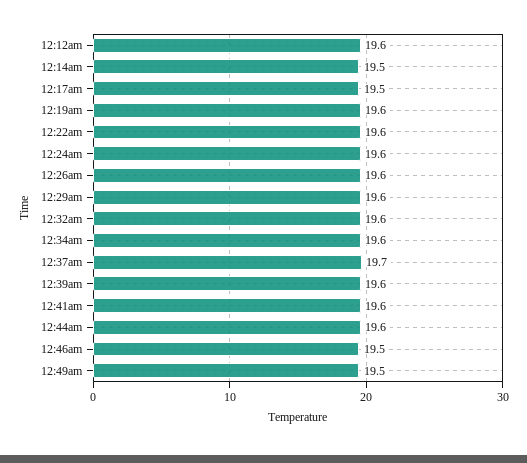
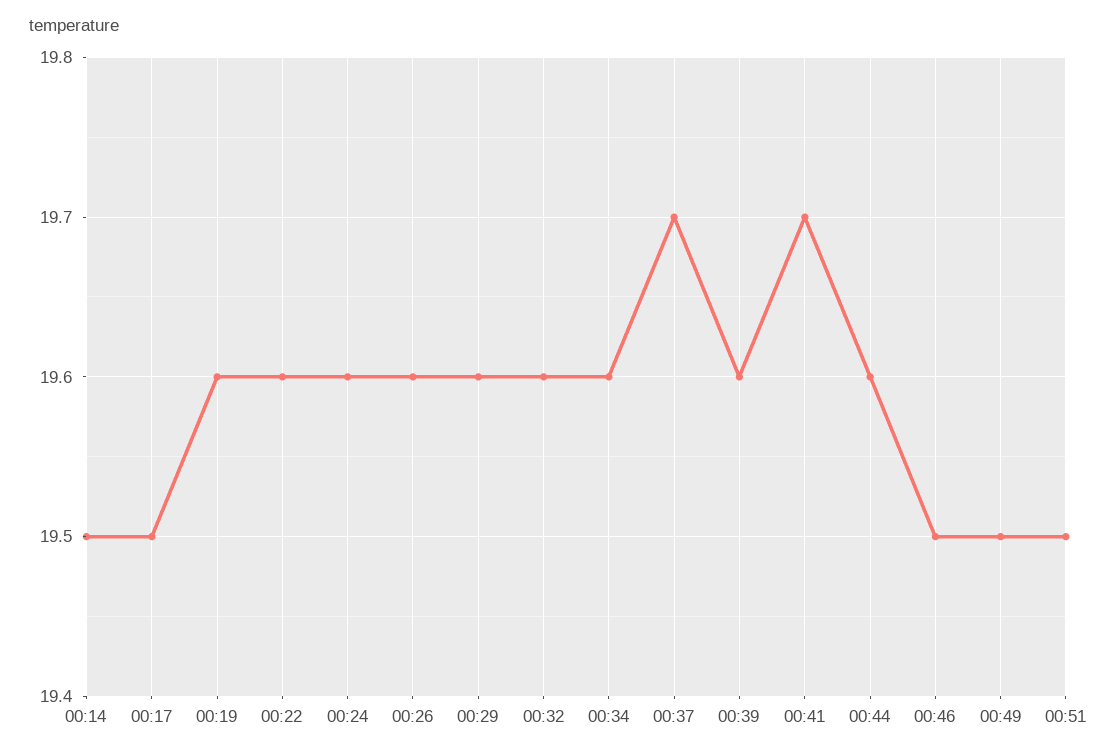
12:12am: 19.6 -> none
12:41am: 19.6 -> 19.7
00:51: none -> 19.5

